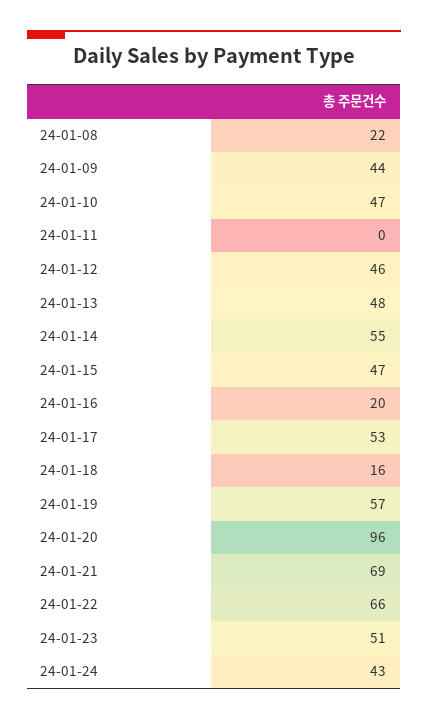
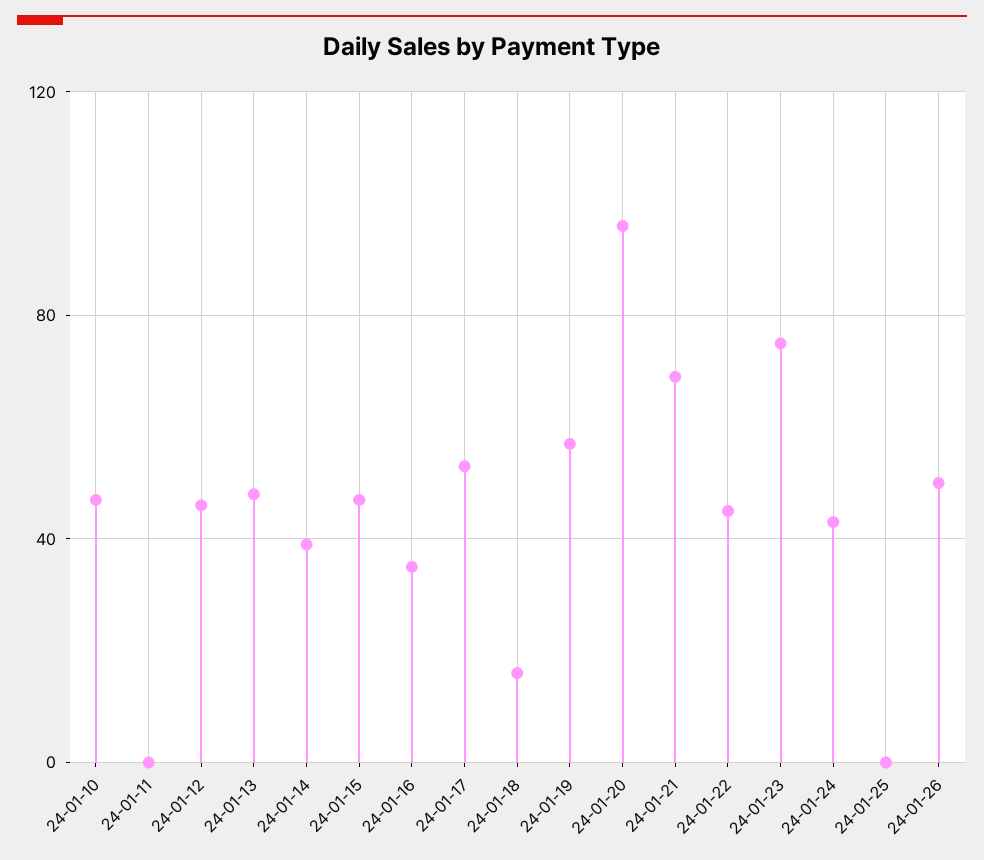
24-01-08: 22 -> none
24-01-09: 44 -> none
24-01-14: 55 -> 40
24-01-16: 20 -> 35
24-01-22: 66 -> 45
24-01-23: 51 -> 75
24-01-25: none -> 0
24-01-26: none -> 50

